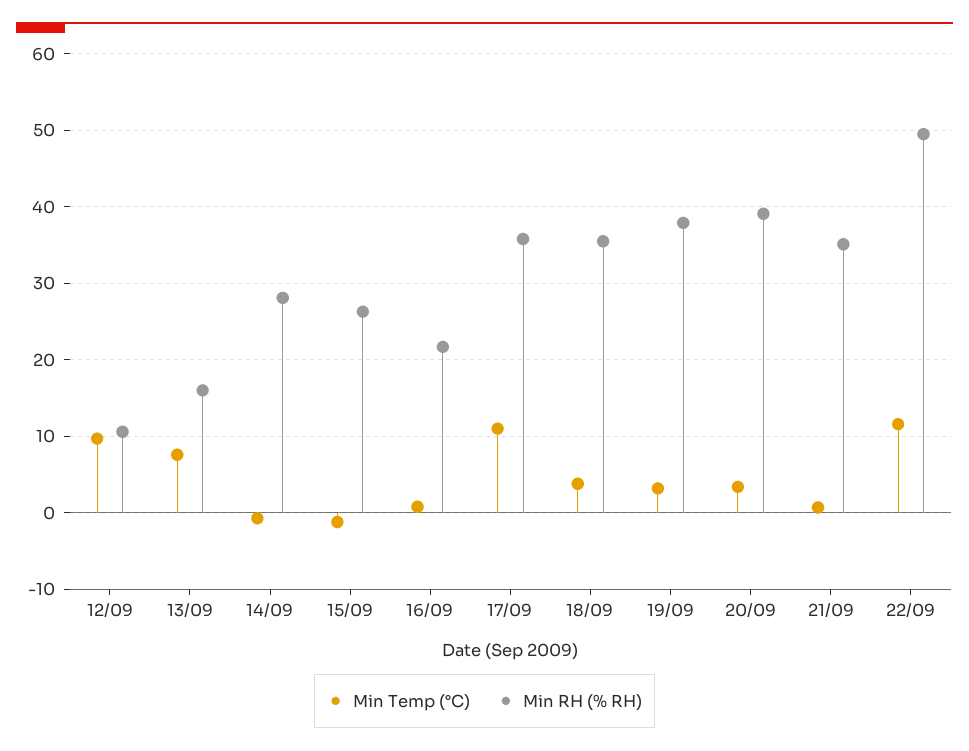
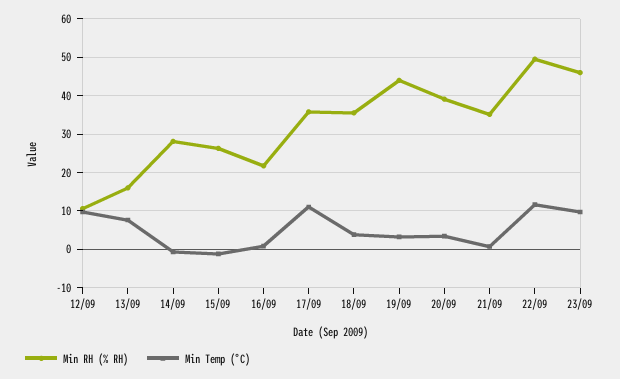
Min RH (% RH), 19/09: 38 -> 44
Min RH (% RH), 23/09: none -> 46
Min Temp (°C), 23/09: none -> 10

